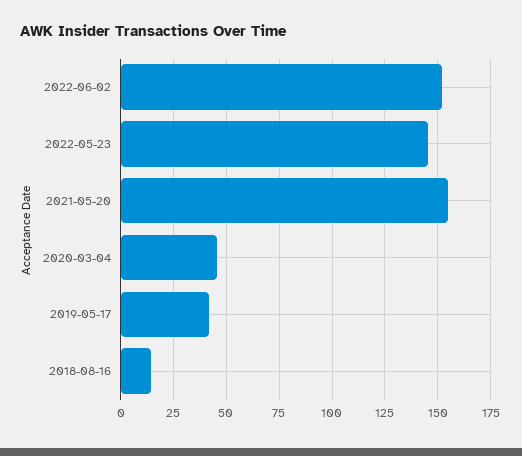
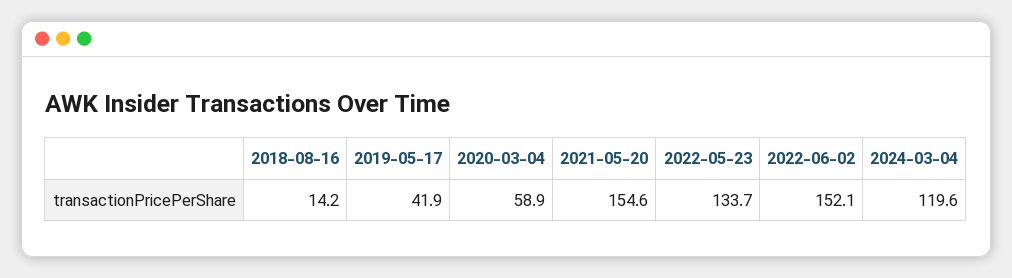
2022-05-23: 145 -> 133.7
2020-03-04: 45 -> 58.9
2024-03-04: none -> 119.6

